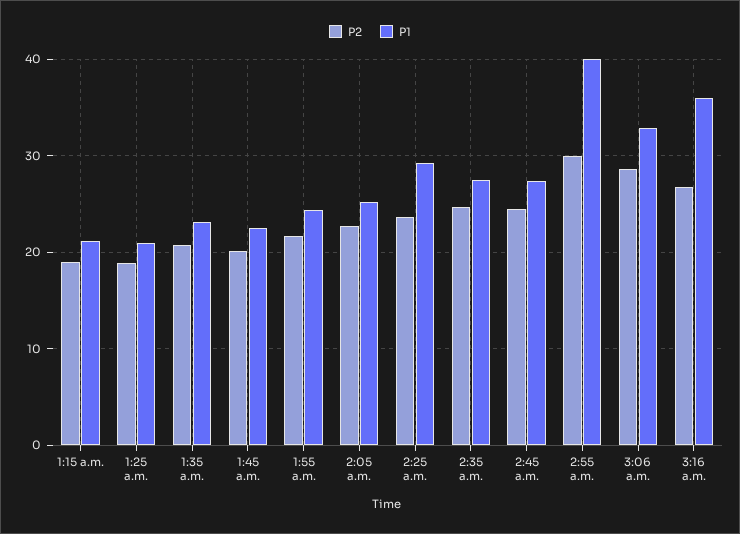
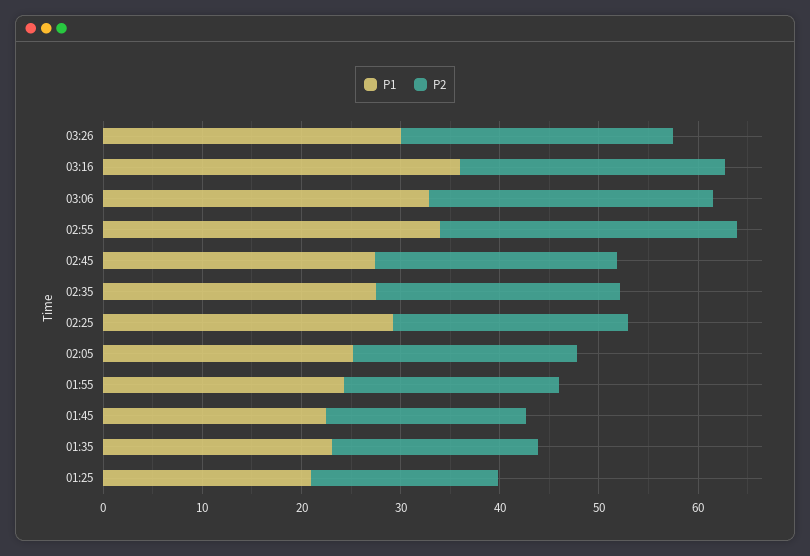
P2, 1:15 a.m.: 19 -> none
P1, 1:15 a.m.: 21 -> none
P1, 2:55 a.m.: 40 -> 34
P1, 03:26: none -> 30
P2, 03:26: none -> 28

